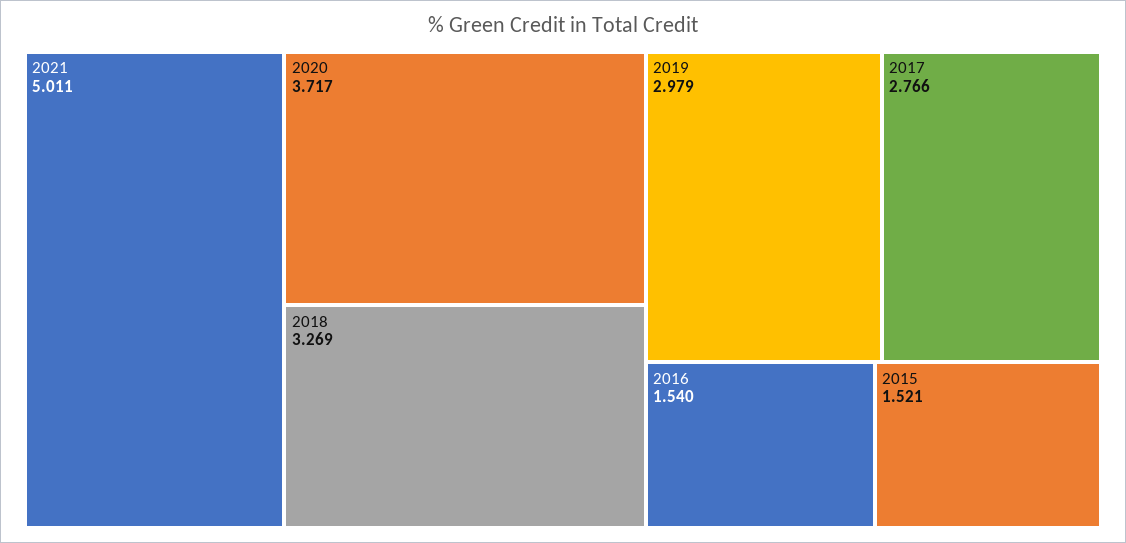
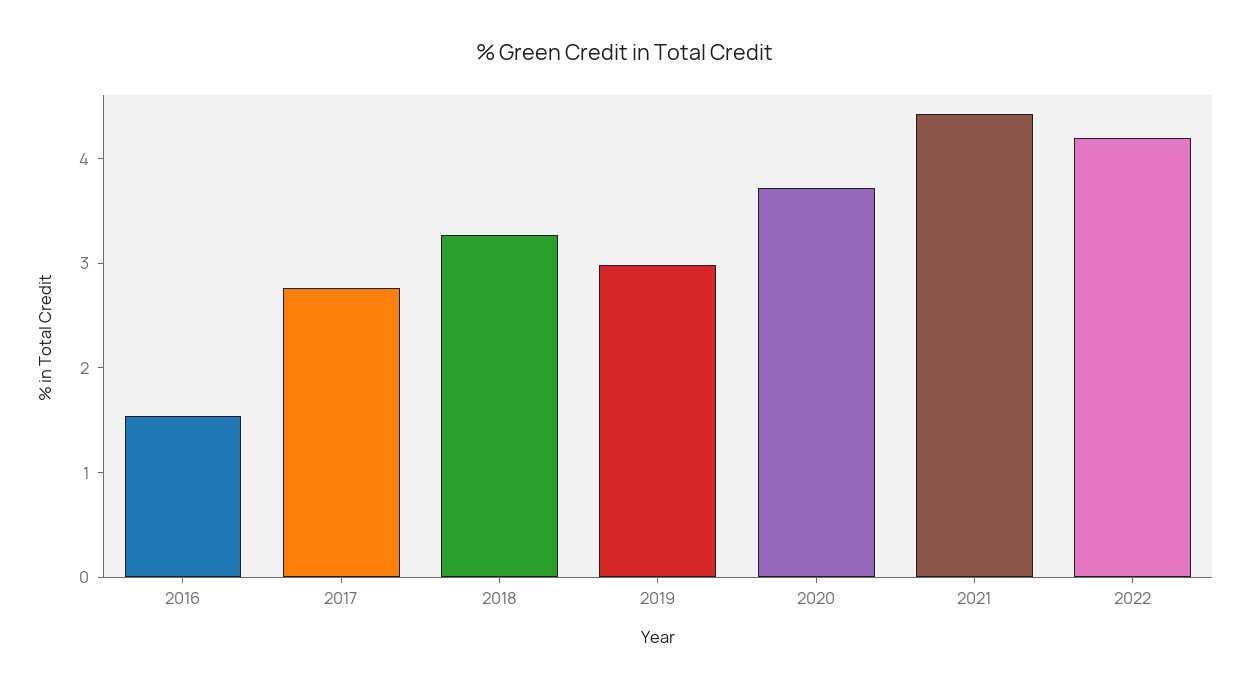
2021: 5.011 -> 4.4
2015: 1.521 -> none
2022: none -> 4.2

